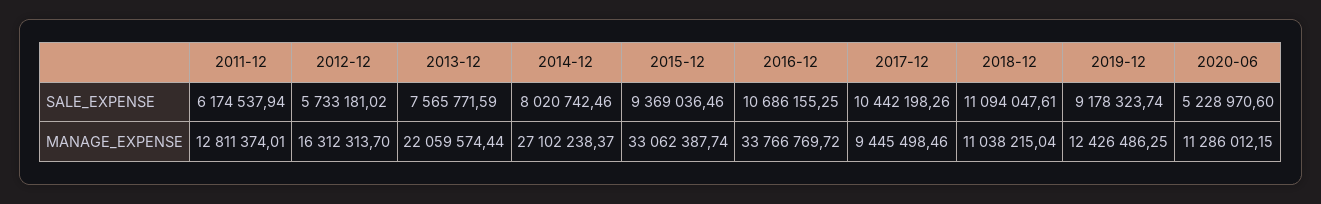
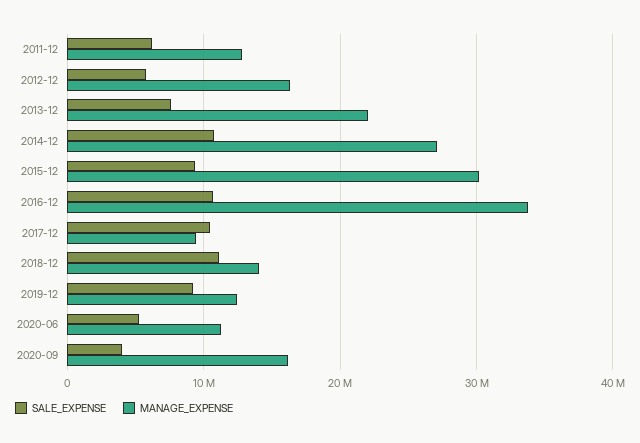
SALE_EXPENSE, 2014-12: 8020742.46 -> 11000000
MANAGE_EXPENSE, 2015-12: 33062387.74 -> 30000000
MANAGE_EXPENSE, 2018-12: 11038215.04 -> 14000000
SALE_EXPENSE, 2020-09: none -> 4000000
MANAGE_EXPENSE, 2020-09: none -> 16000000

